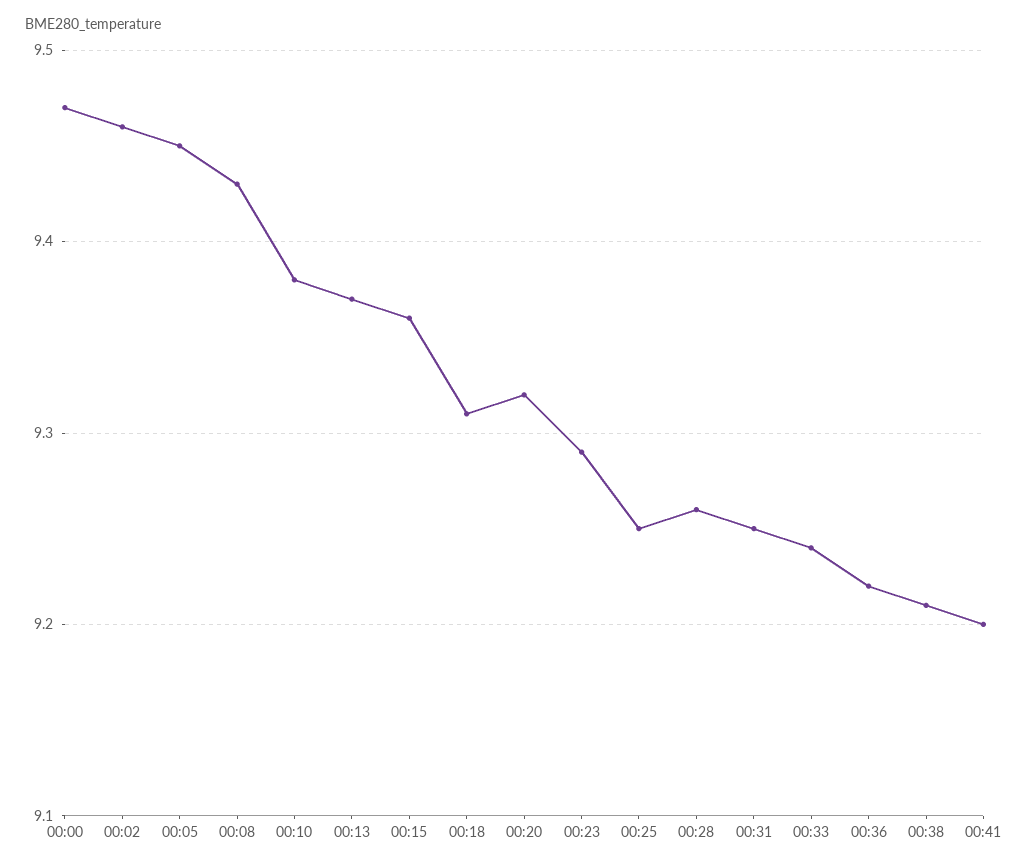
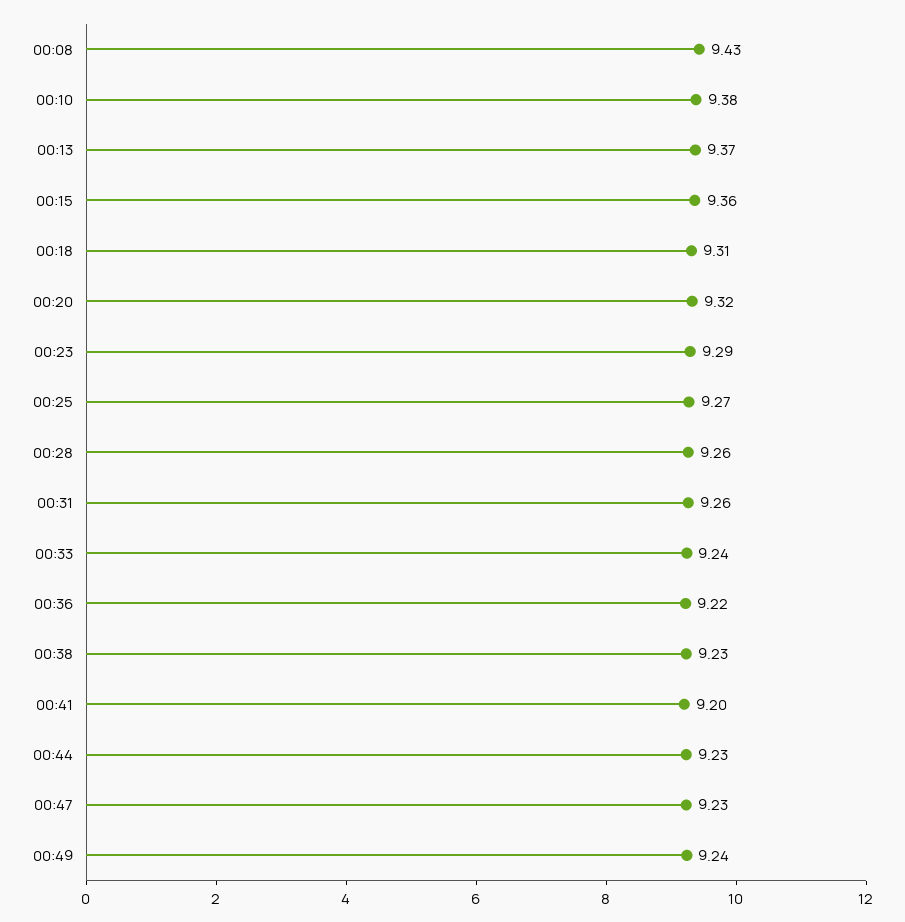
00:00: 9.47 -> none
00:02: 9.46 -> none
00:05: 9.45 -> none
00:25: 9.25 -> 9.27
00:31: 9.25 -> 9.26
00:38: 9.21 -> 9.23
00:44: none -> 9.23
00:47: none -> 9.23
00:49: none -> 9.24

